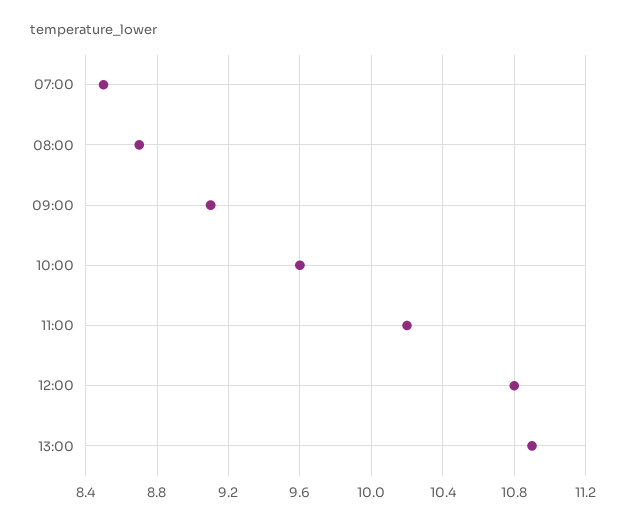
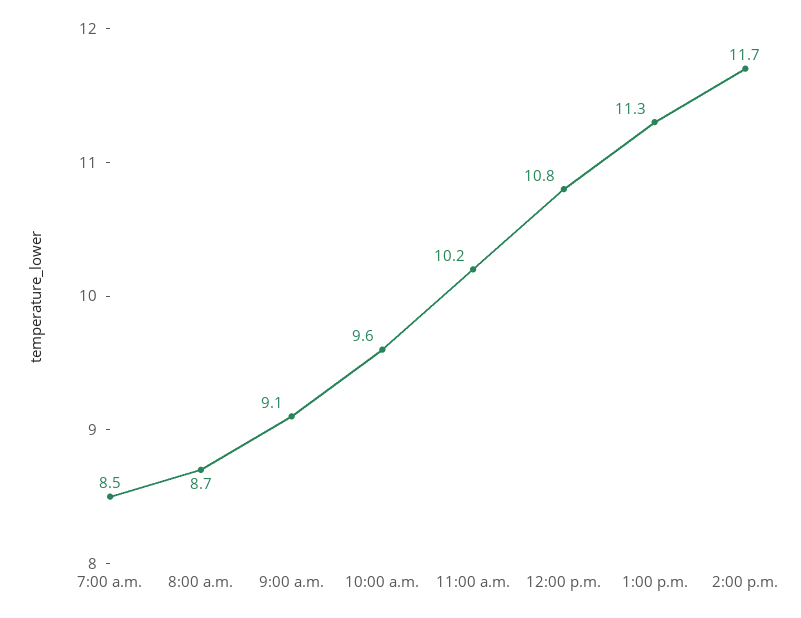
13:00: 10.9 -> 11.3
2:00 p.m.: none -> 11.7

